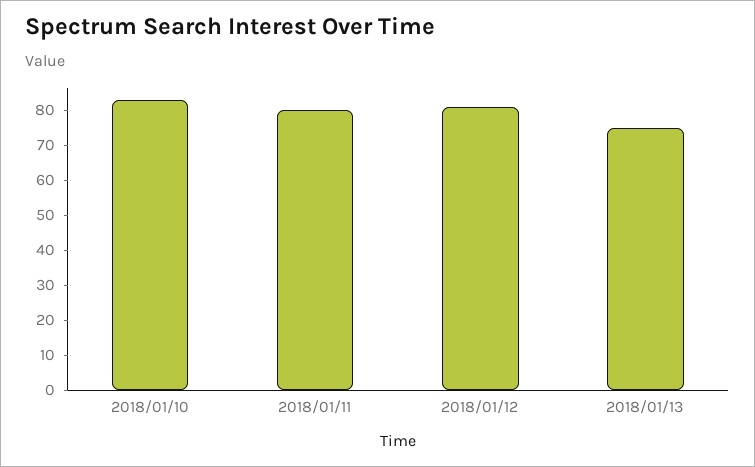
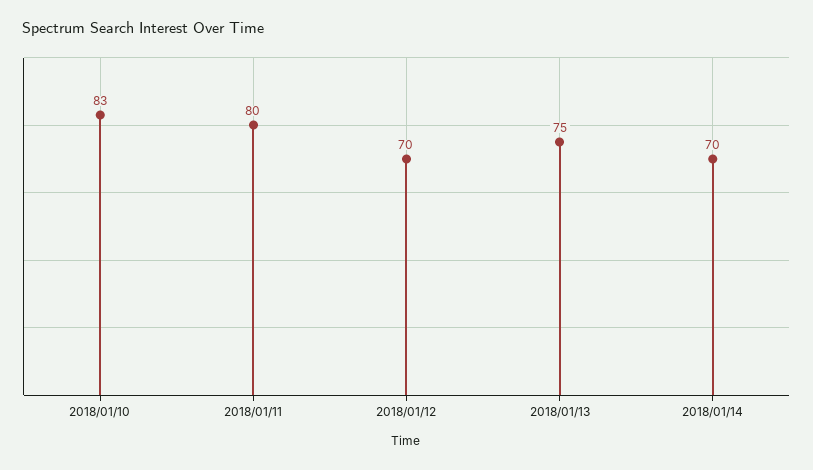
2018/01/12: 80 -> 70
2018/01/14: none -> 70

